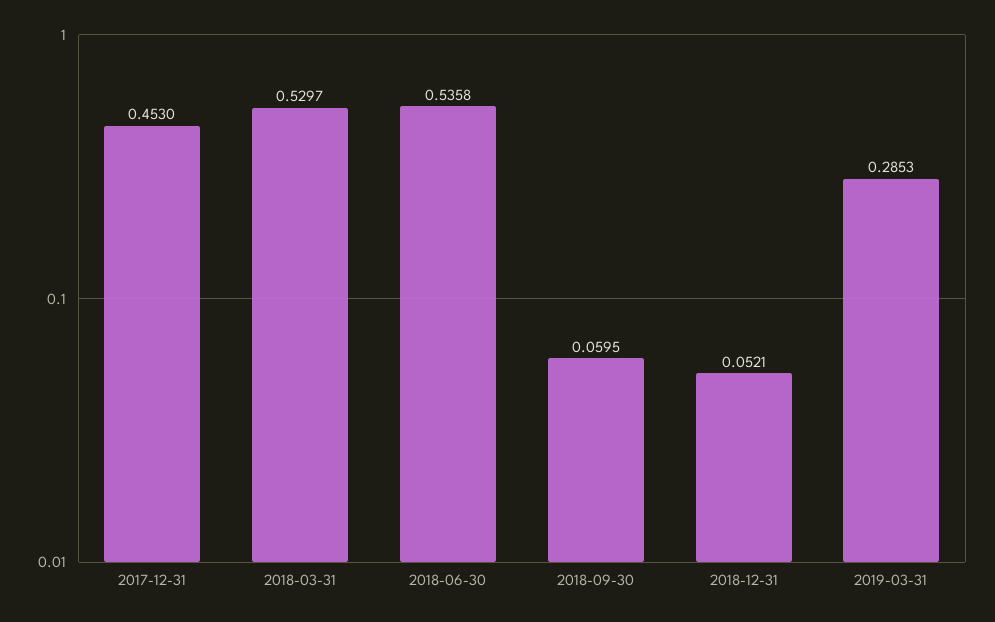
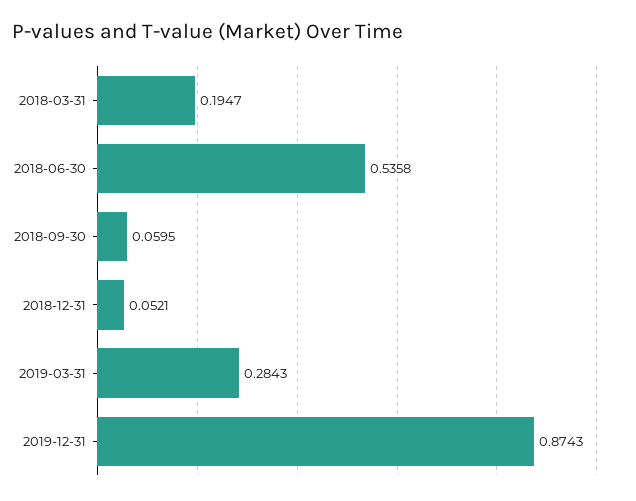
2017-12-31: 0.453 -> none
2018-03-31: 0.5297 -> 0.1947
2019-03-31: 0.2853 -> 0.2843
2019-12-31: none -> 0.8743

